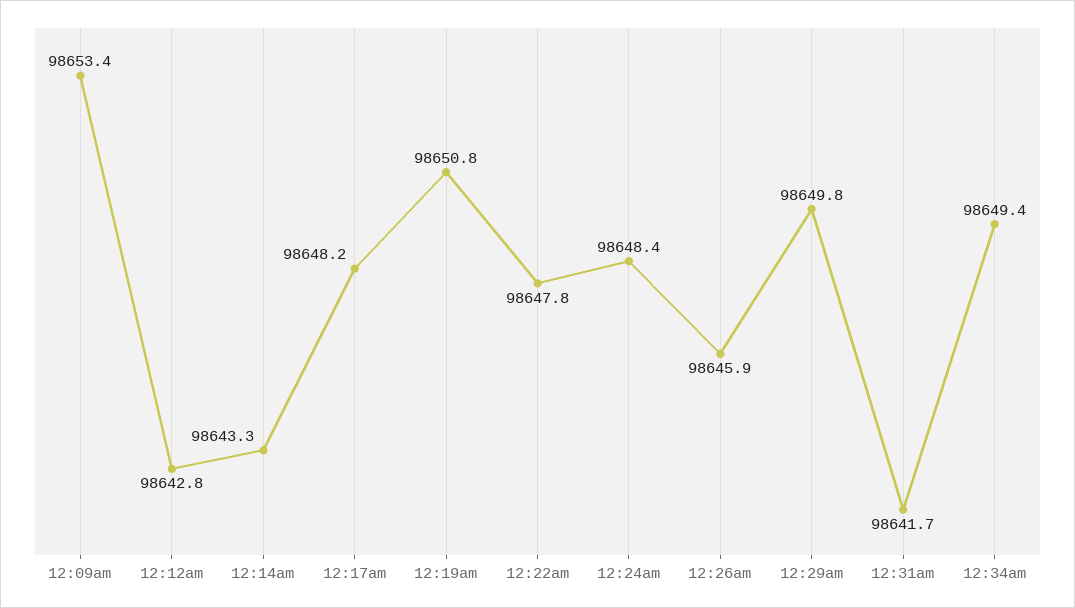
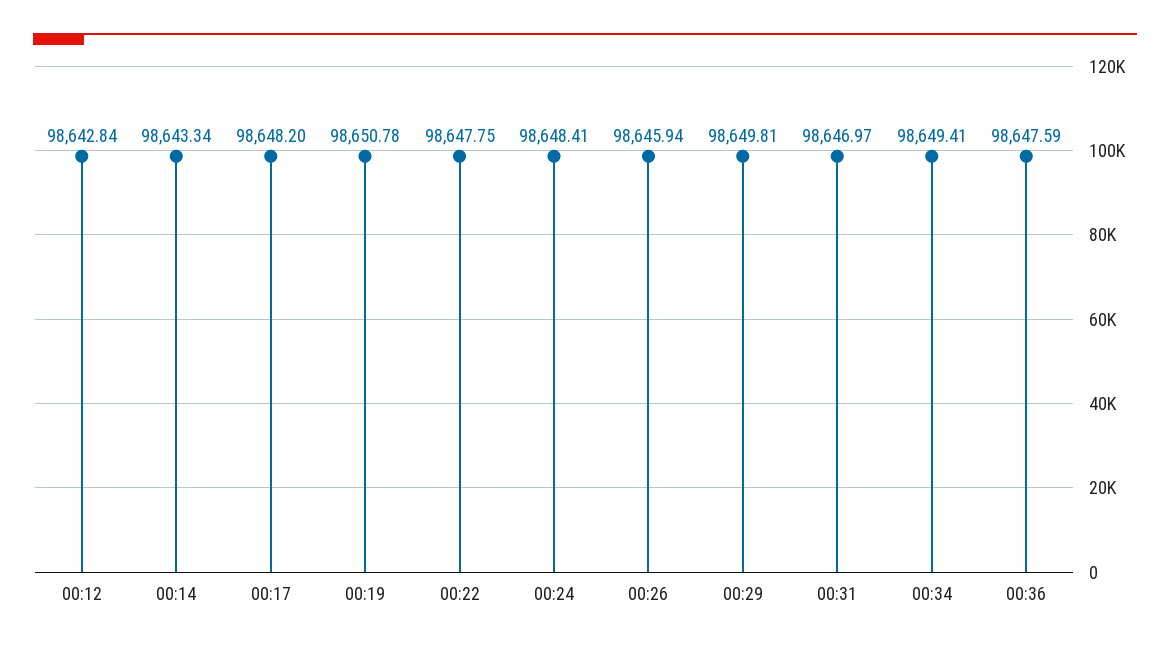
12:09am: 98653.4 -> none
12:31am: 98641.7 -> 98646.97
00:36: none -> 98647.59

